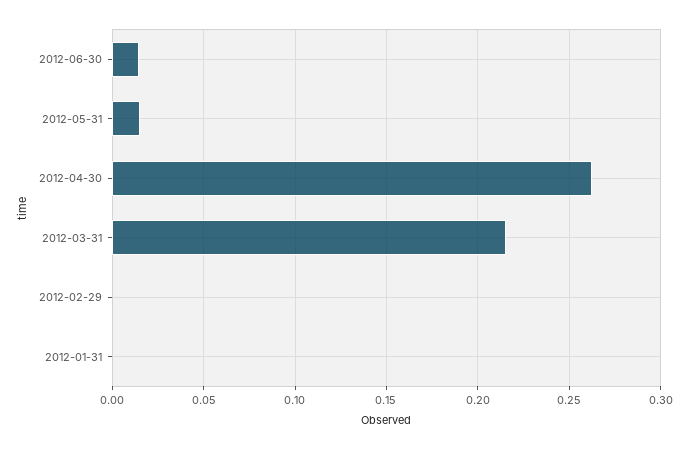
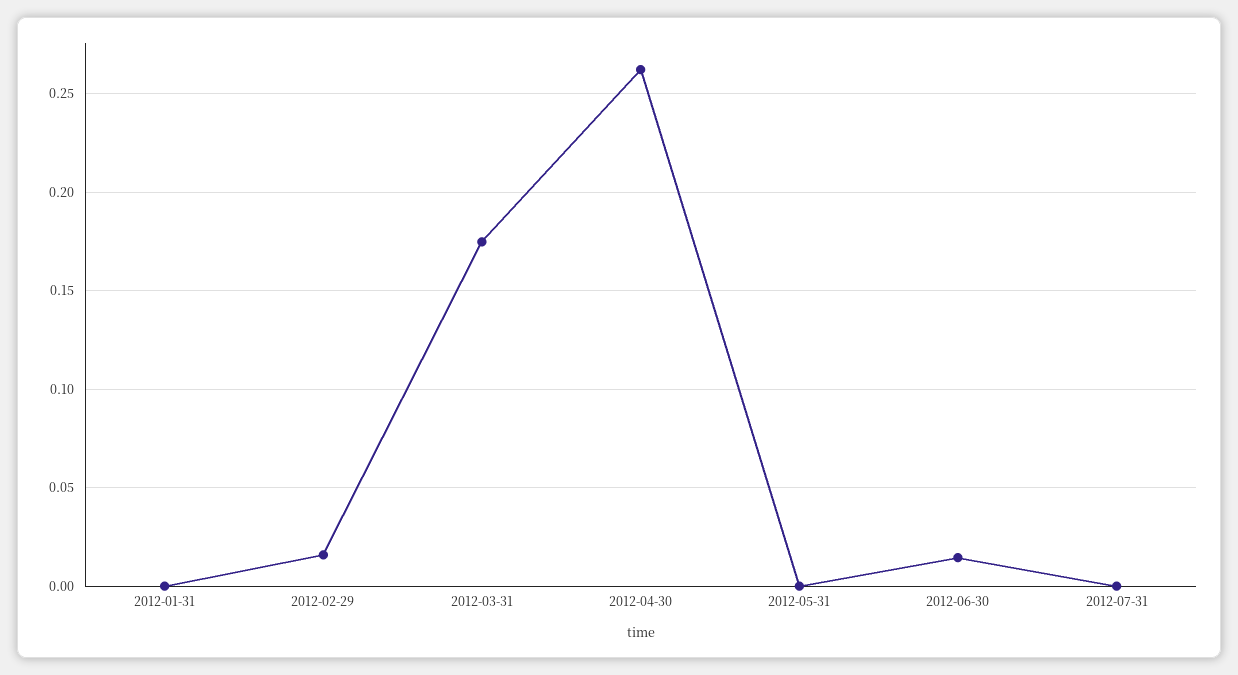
2012-05-31: 0.015 -> 0
2012-03-31: 0.215 -> 0.175
2012-02-29: 0 -> 0.015
2012-07-31: none -> 0

